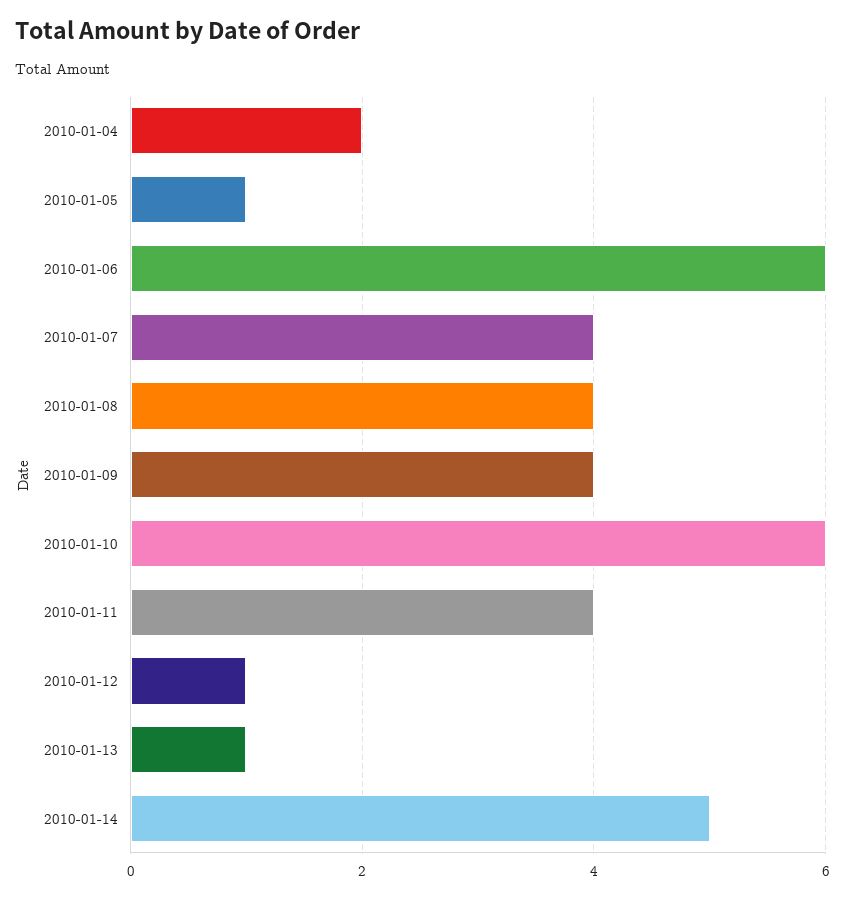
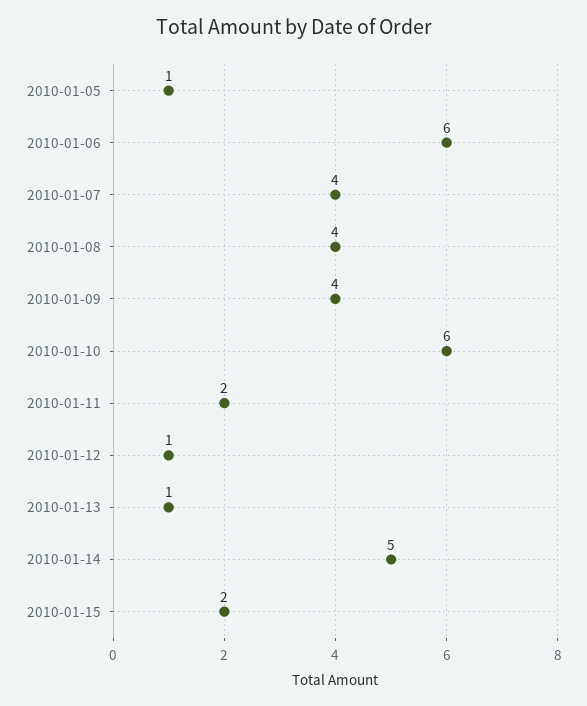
2010-01-04: 2 -> none
2010-01-11: 4 -> 2
2010-01-15: none -> 2

